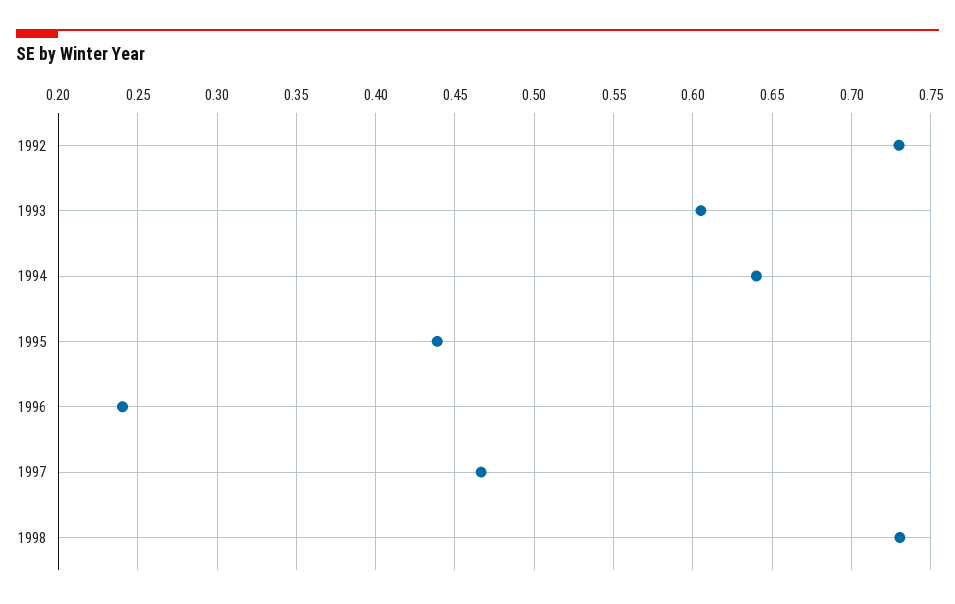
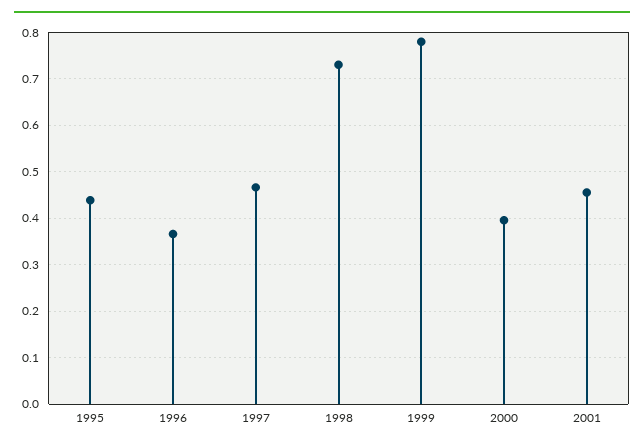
1992: 0.73 -> none
1993: 0.605 -> none
1994: 0.64 -> none
1996: 0.24 -> 0.36
1999: none -> 0.78
2000: none -> 0.4
2001: none -> 0.46

